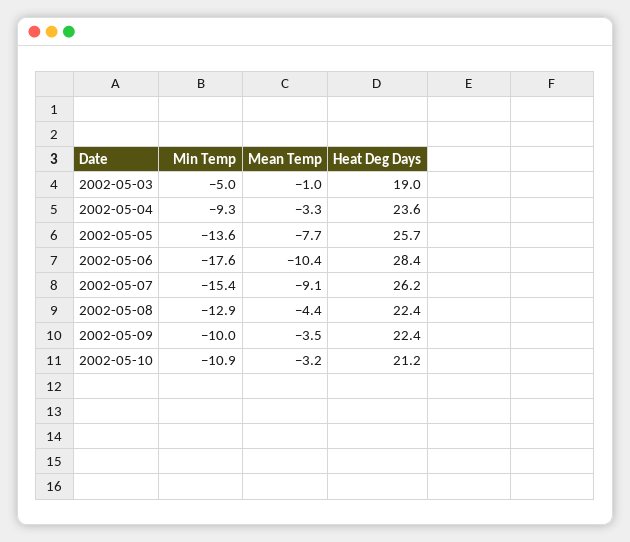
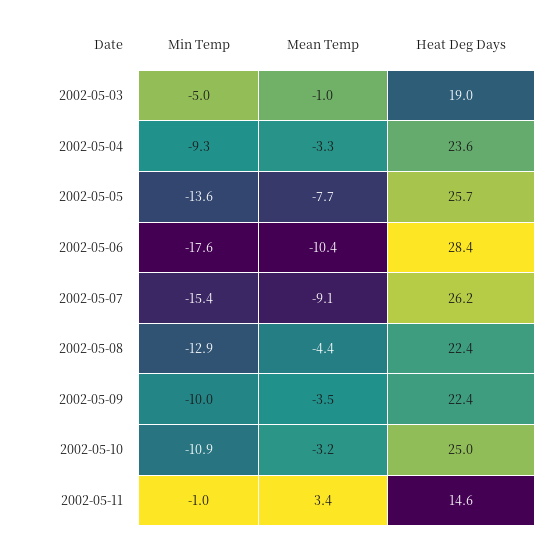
Heat Deg Days, 2002-05-10: 21.2 -> 25
Min Temp, 2002-05-11: none -> -1
Mean Temp, 2002-05-11: none -> 3.4
Heat Deg Days, 2002-05-11: none -> 14.6

